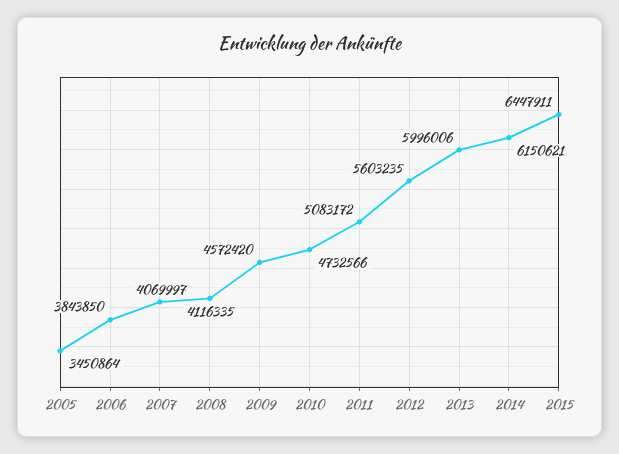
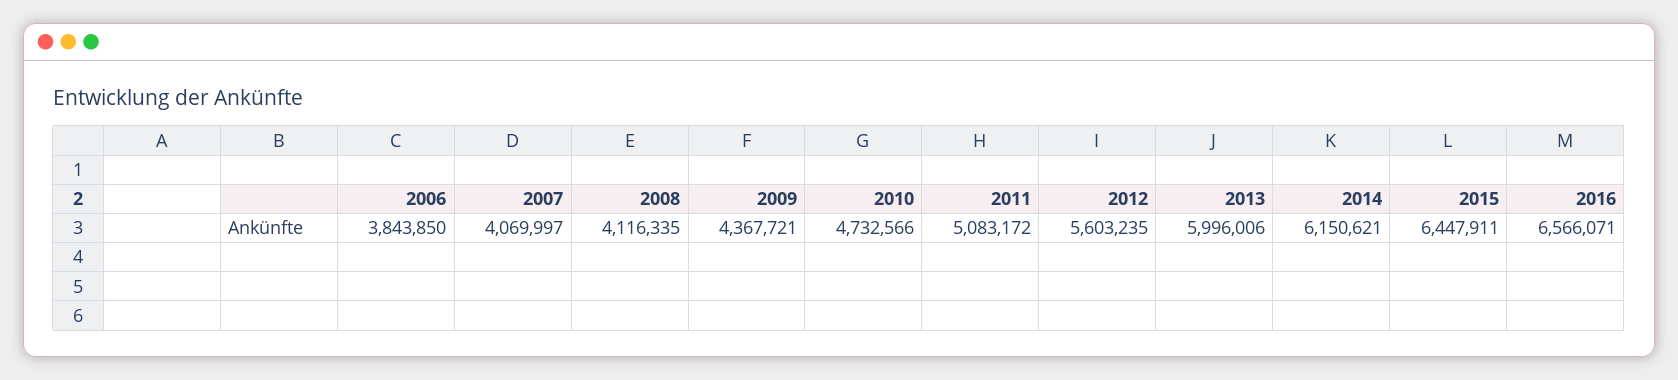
2005: 3450864 -> none
2009: 4572420 -> 4367721
2016: none -> 6566071

